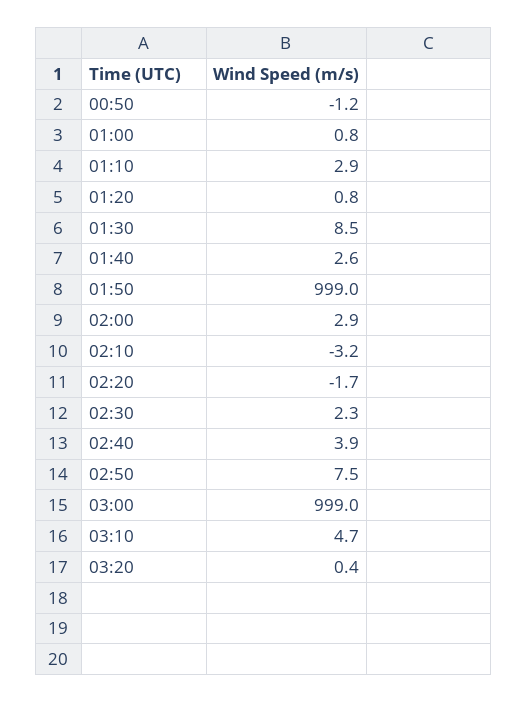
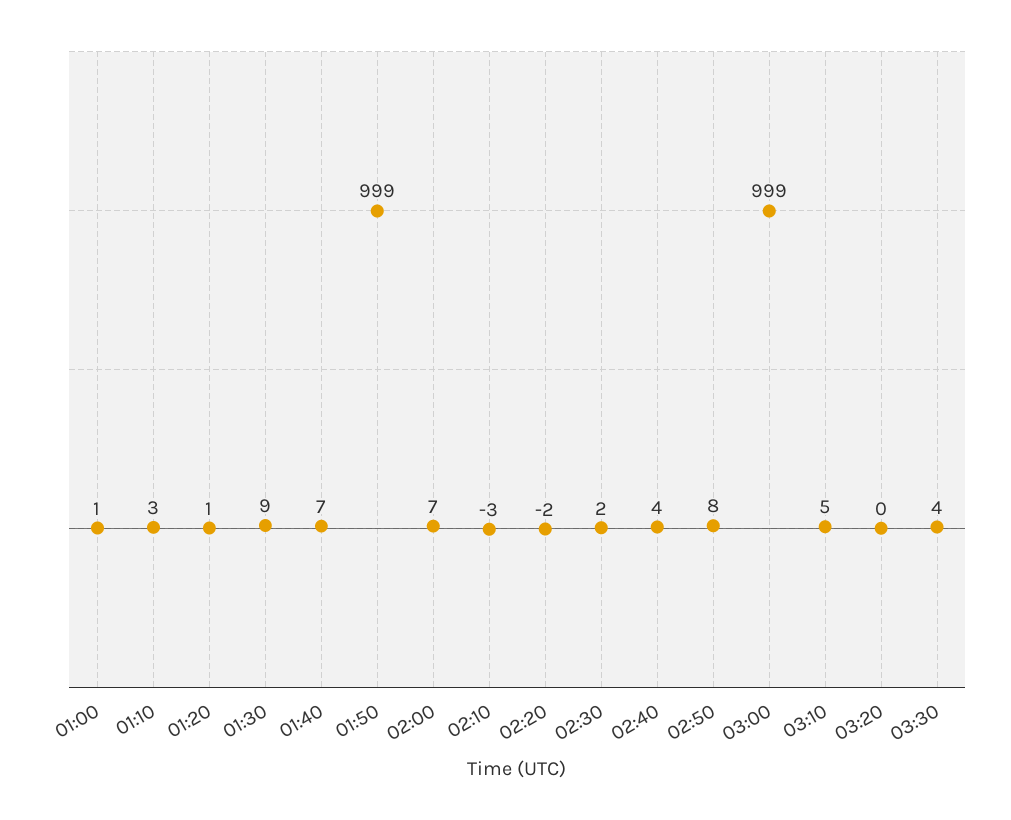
00:50: -1.2 -> none
01:40: 2.6 -> 7
02:00: 2.9 -> 7
03:30: none -> 4

